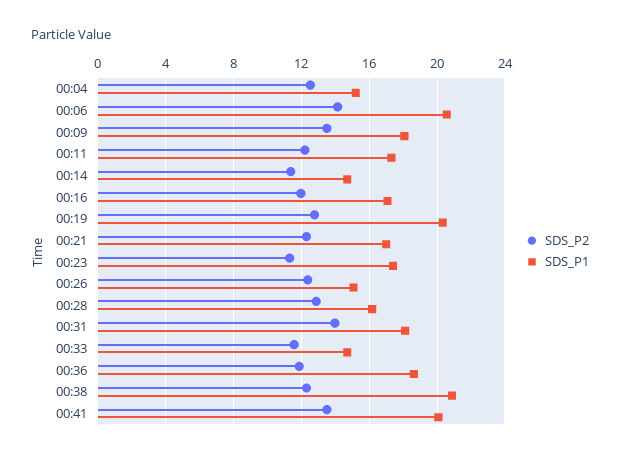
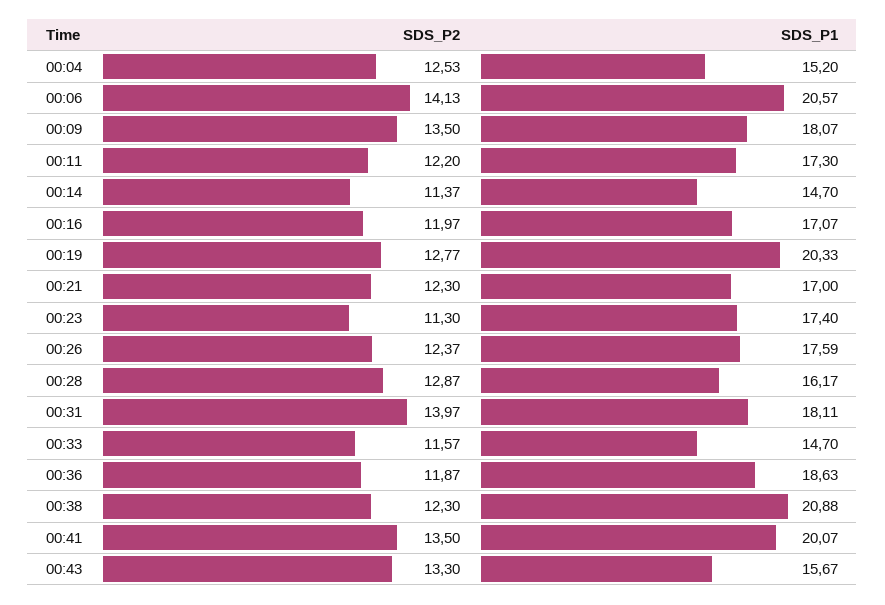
SDS_P1, 00:26: 15 -> 17.59
SDS_P2, 00:43: none -> 13.3
SDS_P1, 00:43: none -> 15.67

